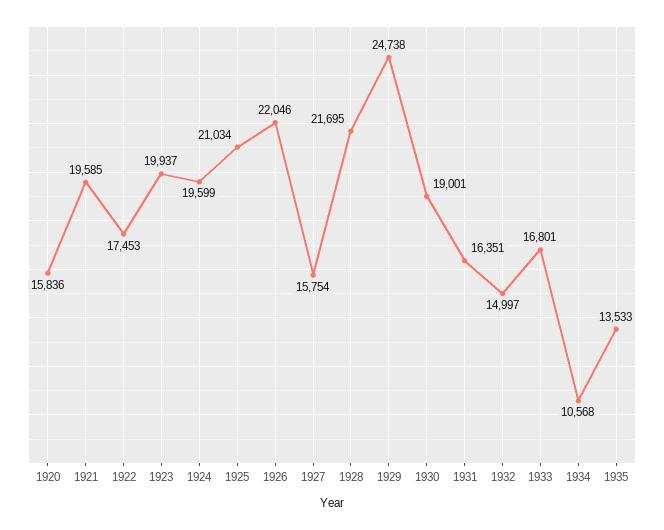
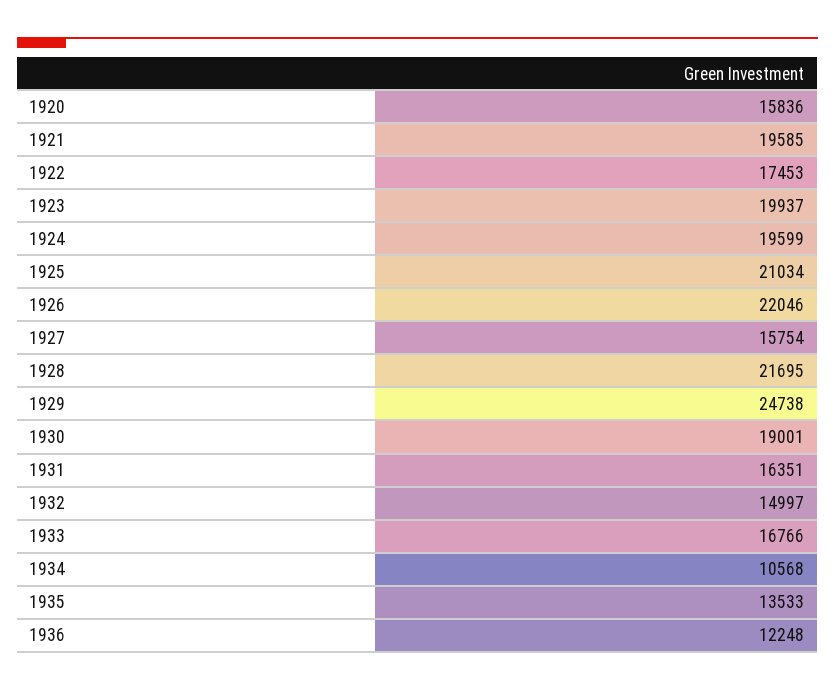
1933: 16801 -> 16766
1936: none -> 12248

